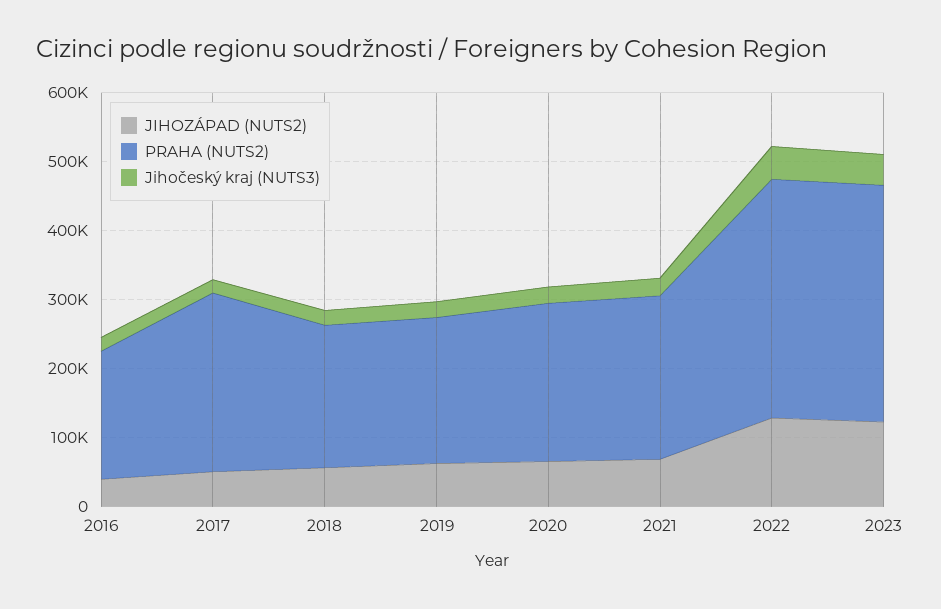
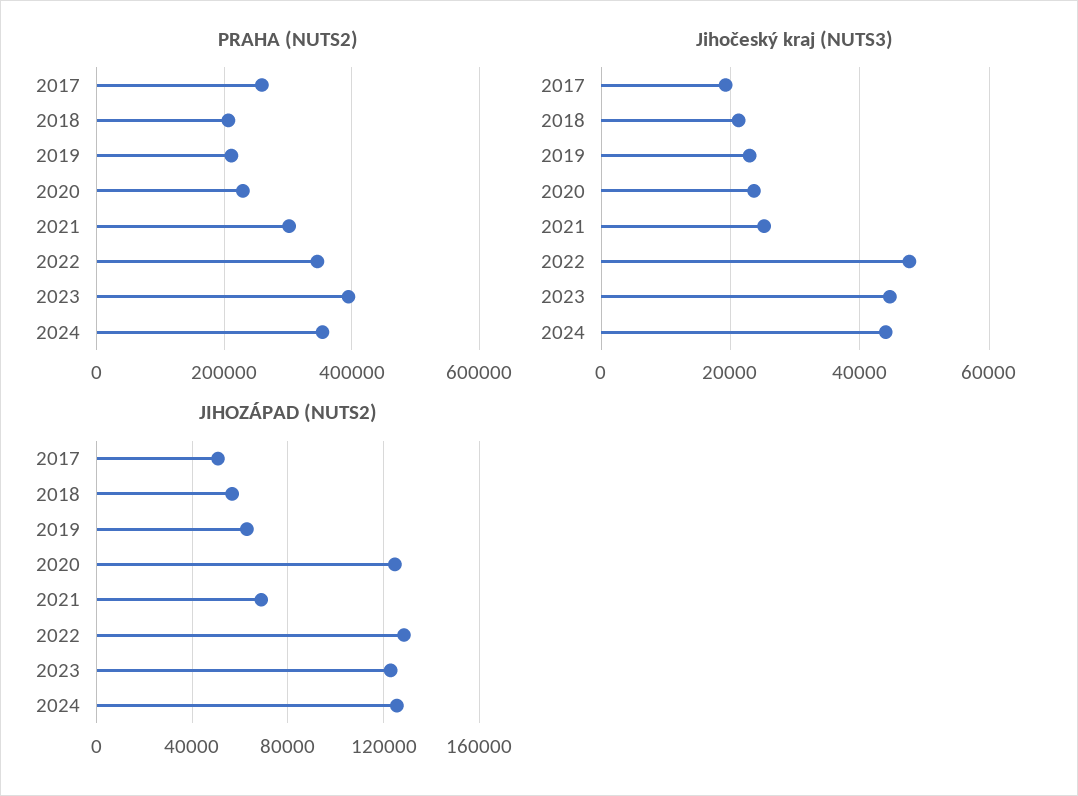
JIHOZÁPAD (NUTS2), 2016: 40000 -> none
PRAHA (NUTS2), 2016: 180000 -> none
Jihočeský kraj (NUTS3), 2016: 20000 -> none
JIHOZÁPAD (NUTS2), 2020: 60000 -> 125000
PRAHA (NUTS2), 2021: 240000 -> 300000
PRAHA (NUTS2), 2023: 340000 -> 400000
PRAHA (NUTS2), 2024: none -> 360000
Jihočeský kraj (NUTS3), 2024: none -> 44000
JIHOZÁPAD (NUTS2), 2024: none -> 125000

